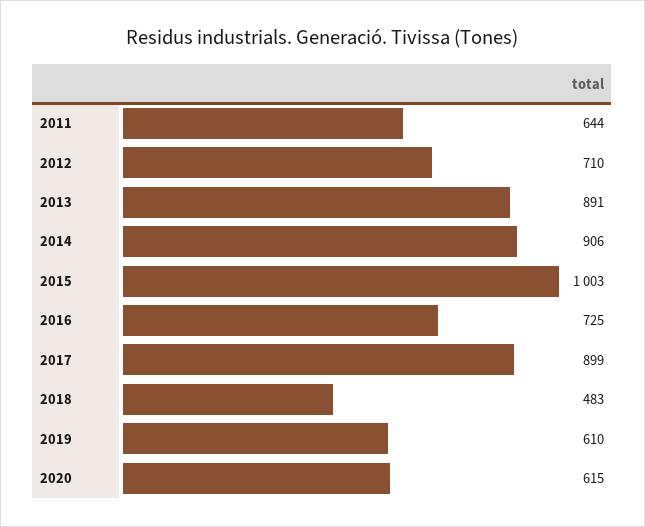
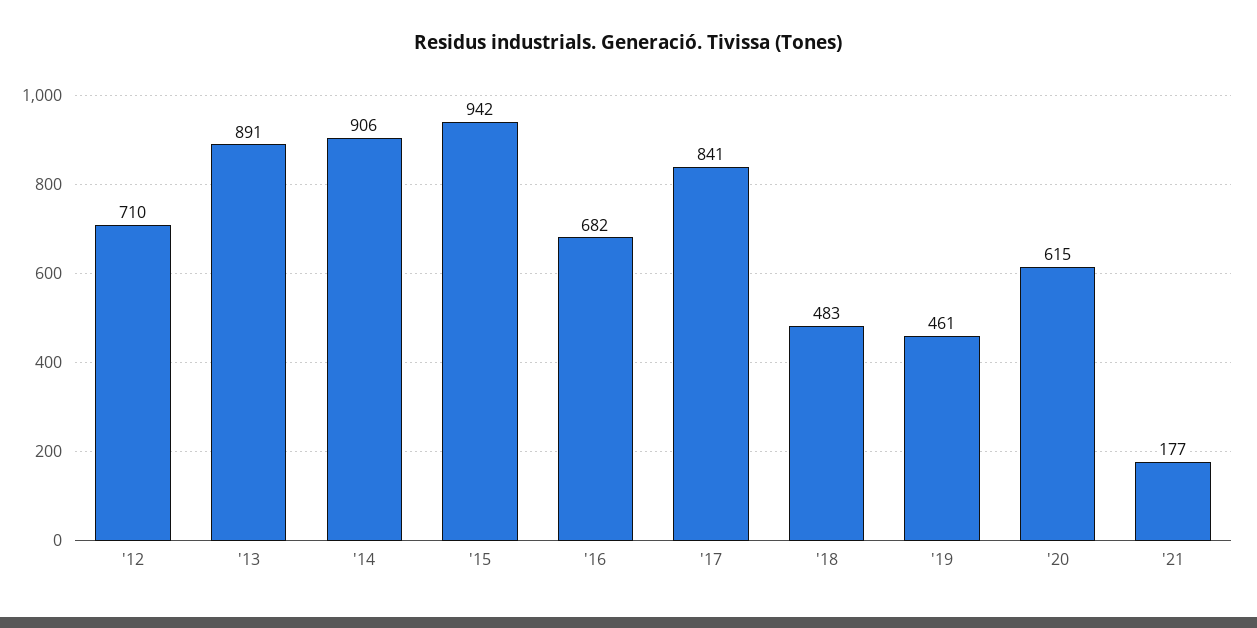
2011: 644 -> none
2015: 1003 -> 942
2016: 725 -> 682
2017: 899 -> 841
2019: 610 -> 461
'21: none -> 177

